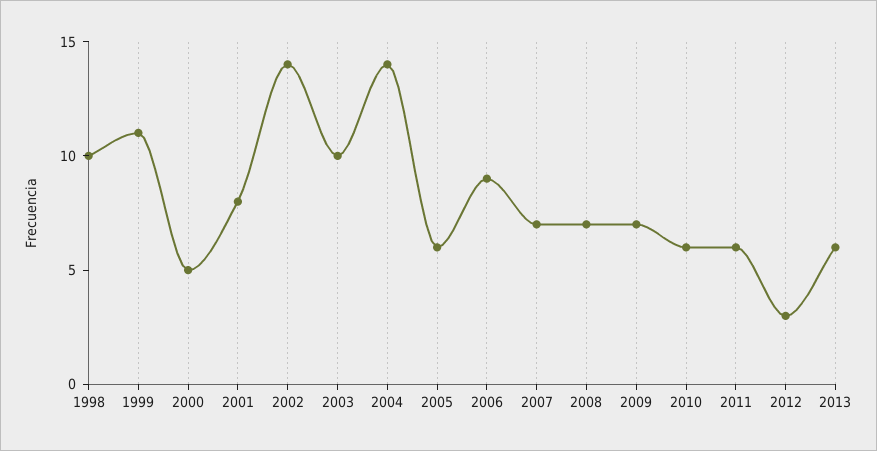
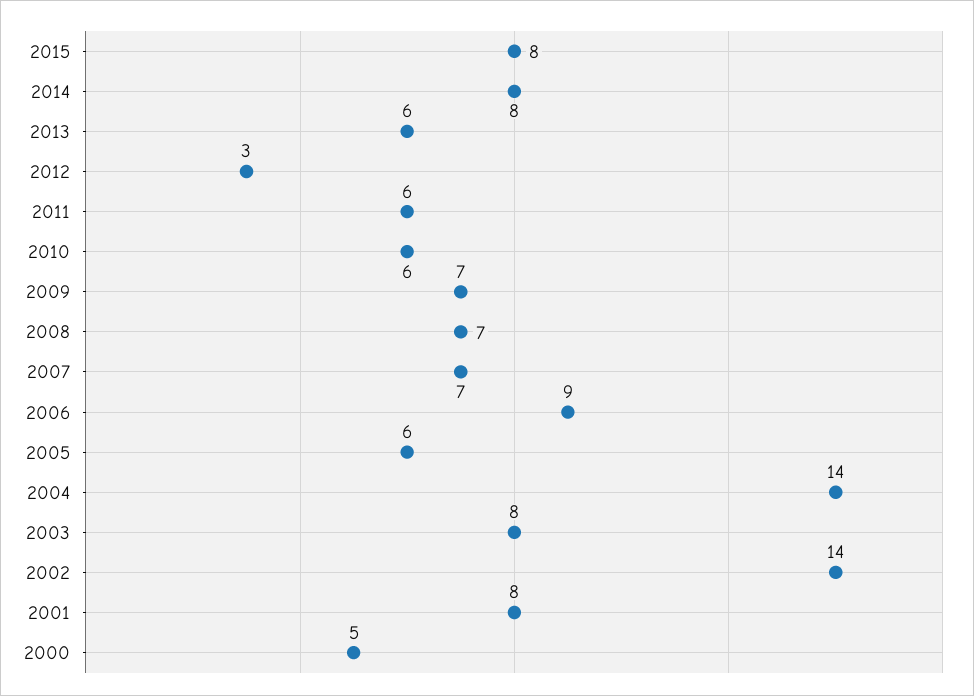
1998: 10 -> none
1999: 11 -> none
2003: 10 -> 8
2015: none -> 8
2014: none -> 8

